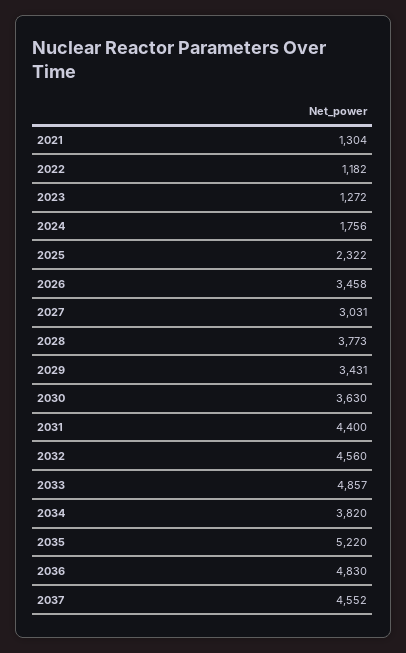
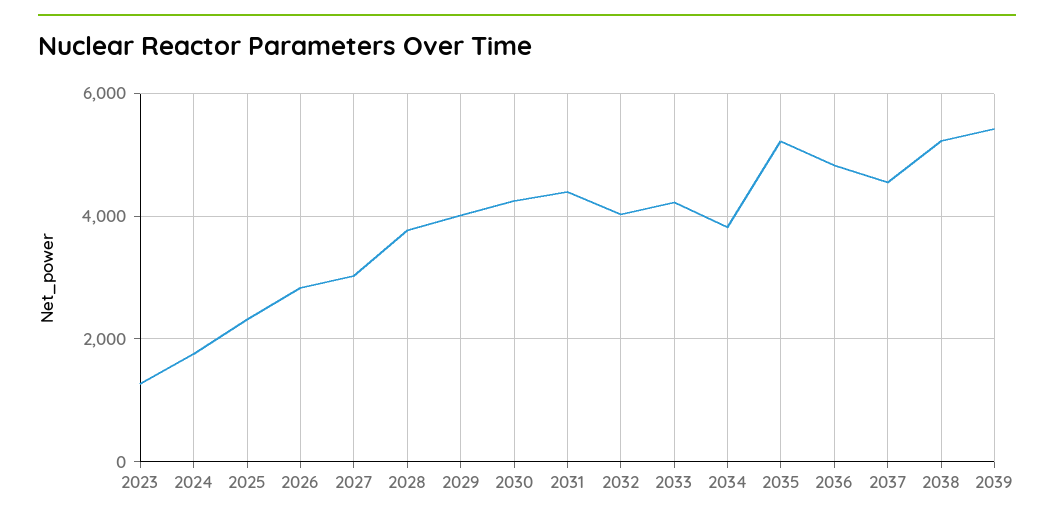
2021: 1304 -> none
2022: 1182 -> none
2026: 3458 -> 2800
2029: 3431 -> 4000
2030: 3630 -> 4200
2032: 4560 -> 4000
2033: 4857 -> 4200
2038: none -> 5200
2039: none -> 5400

